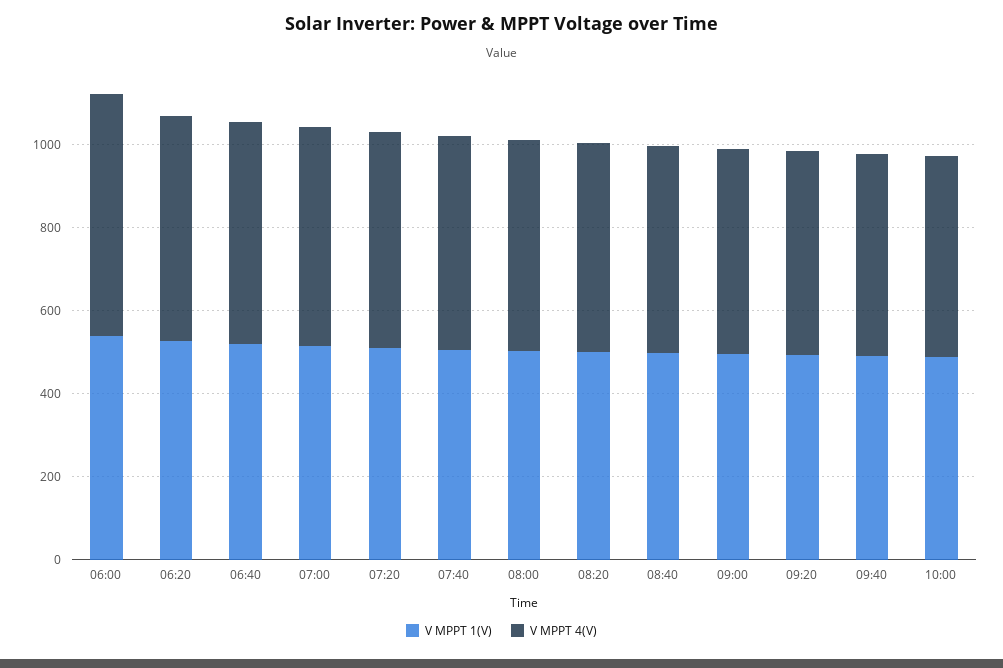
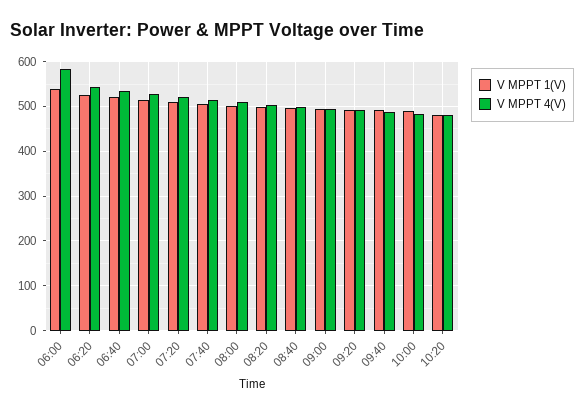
V MPPT 1(V), 10:20: none -> 480
V MPPT 4(V), 10:20: none -> 480

